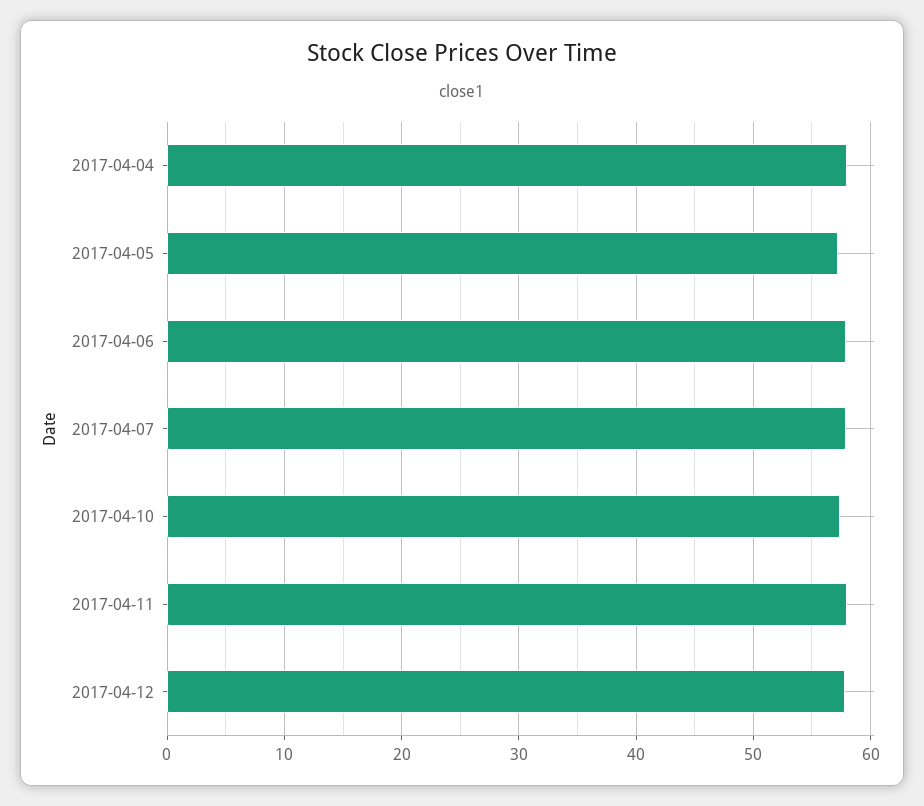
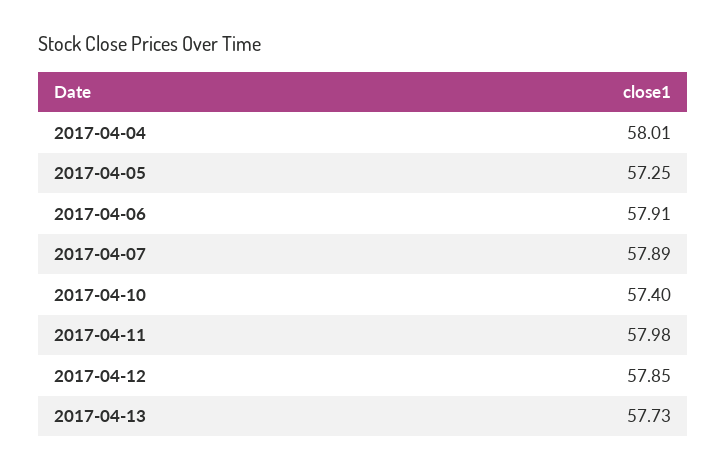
2017-04-13: none -> 57.73

